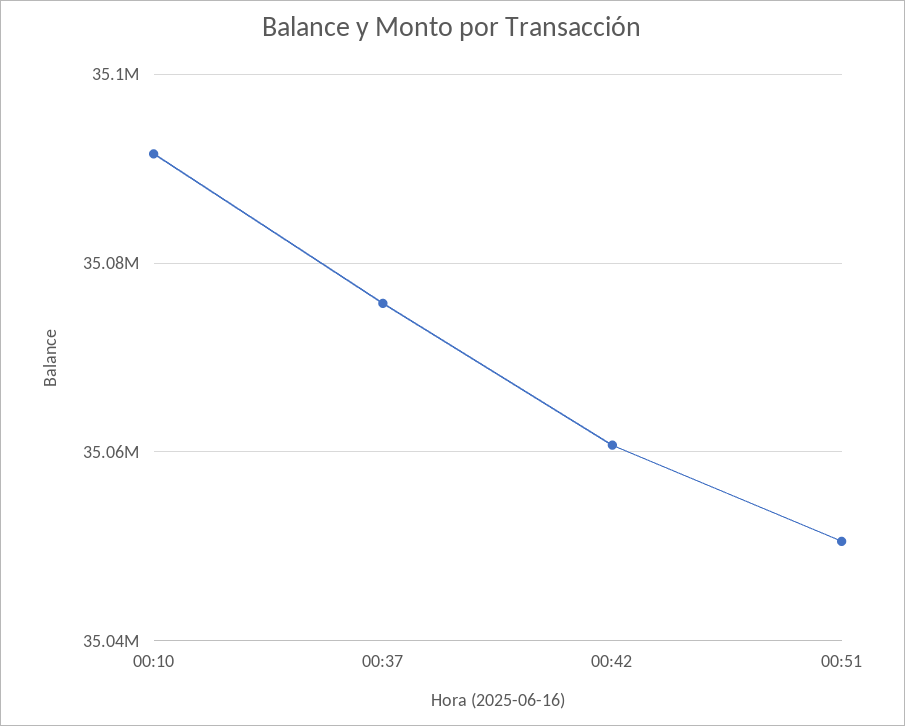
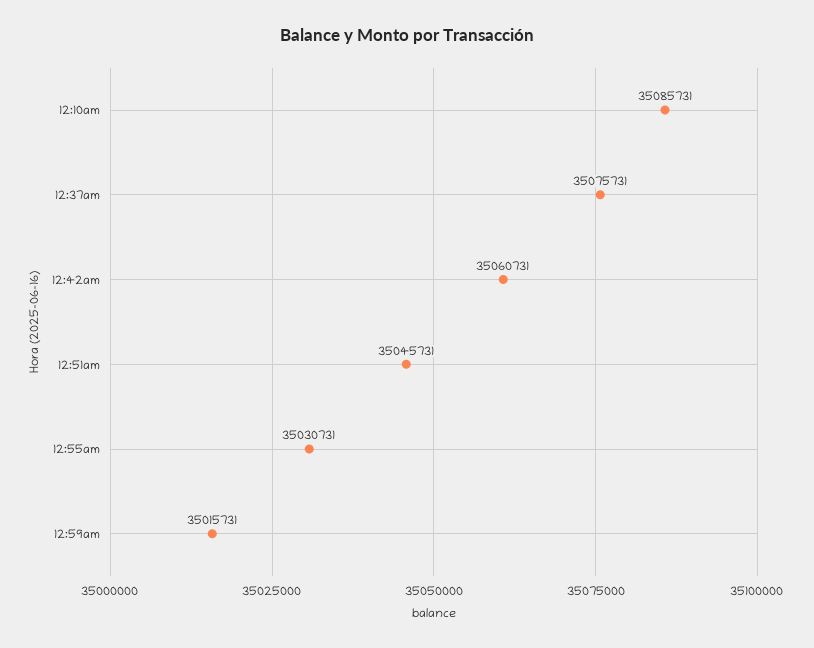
00:10: 35092000 -> 35085731
00:51: 35050000 -> 35045731
12:55am: none -> 35030731
12:59am: none -> 35015731

